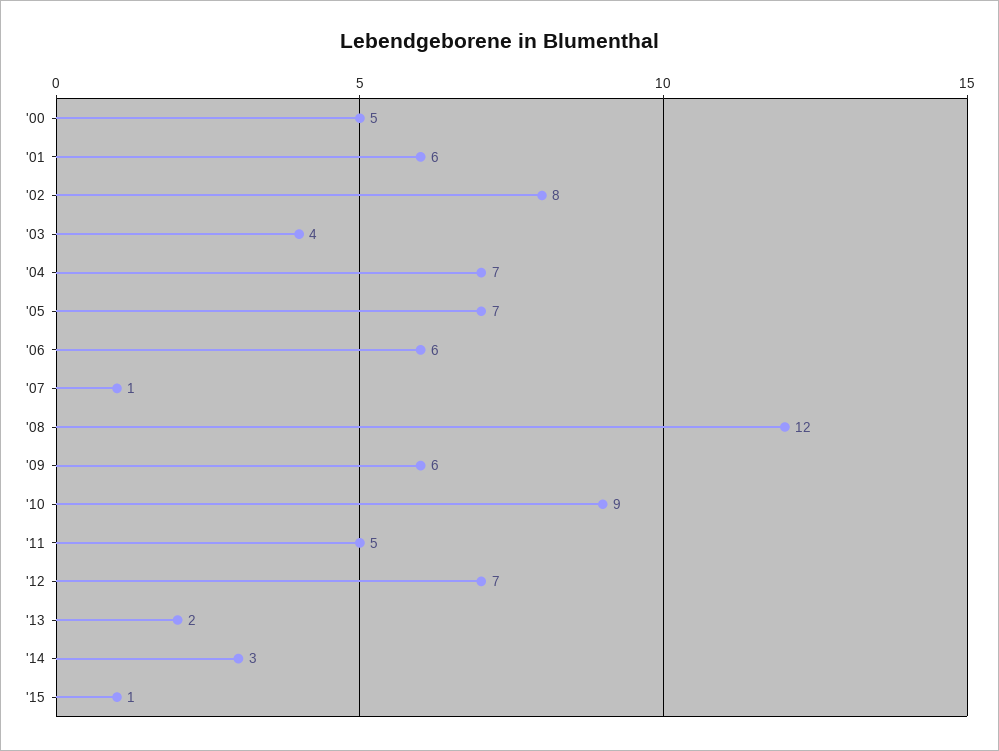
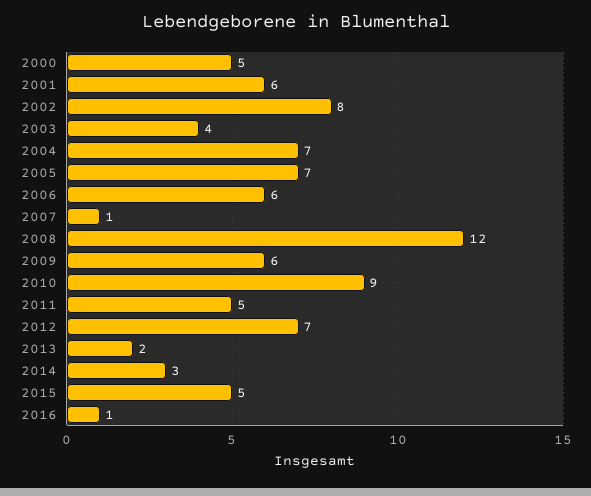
'15: 1 -> 5
2016: none -> 1

